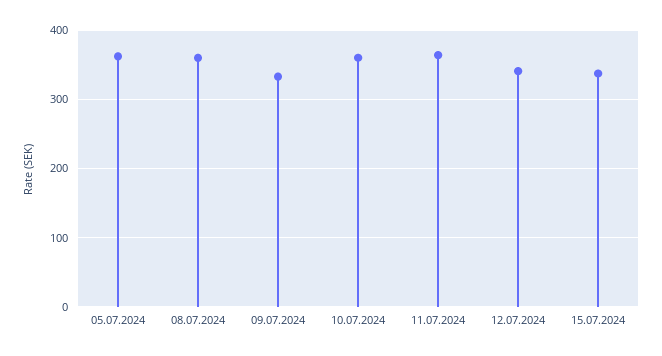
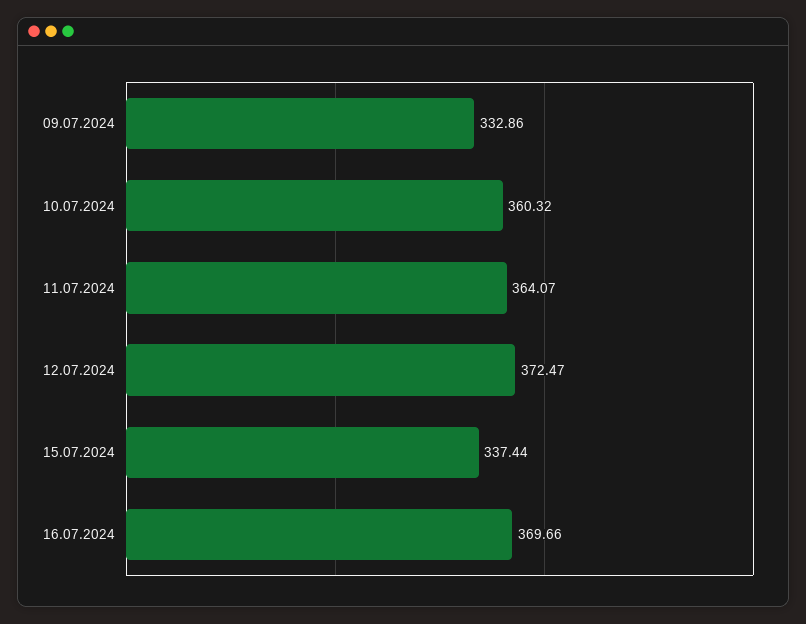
05.07.2024: 360 -> none
08.07.2024: 360 -> none
12.07.2024: 340 -> 372.47
16.07.2024: none -> 369.66

